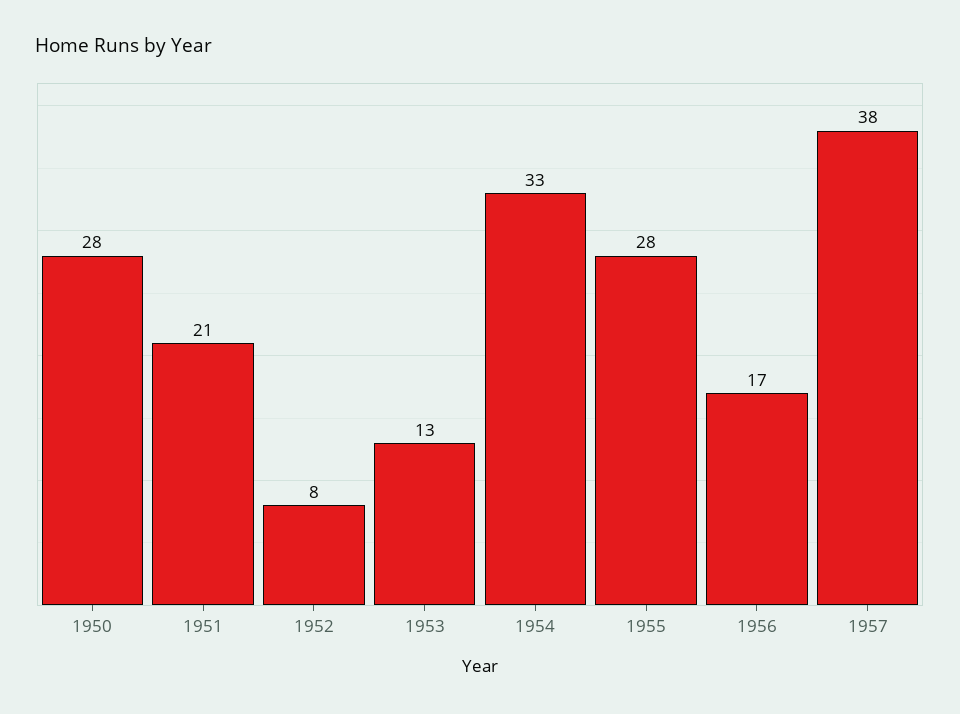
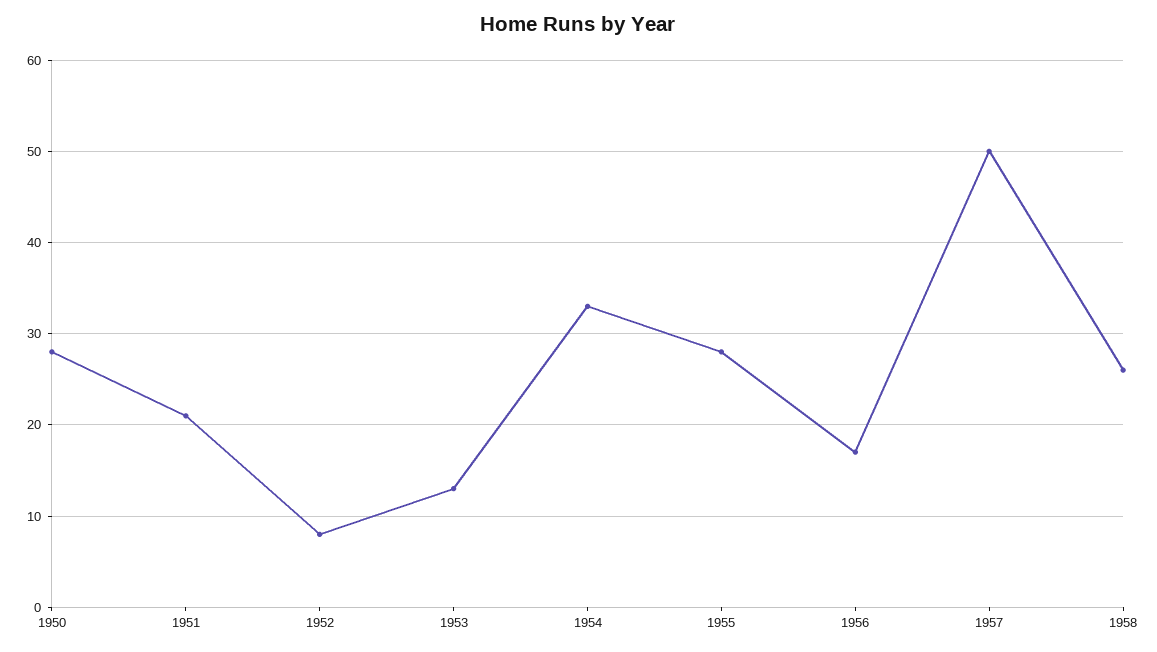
1957: 38 -> 50
1958: none -> 26

